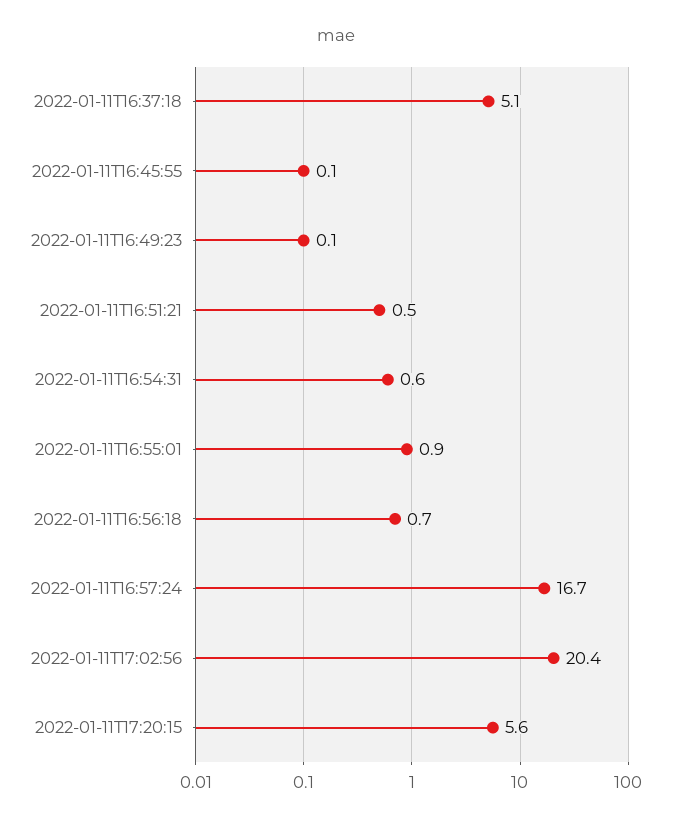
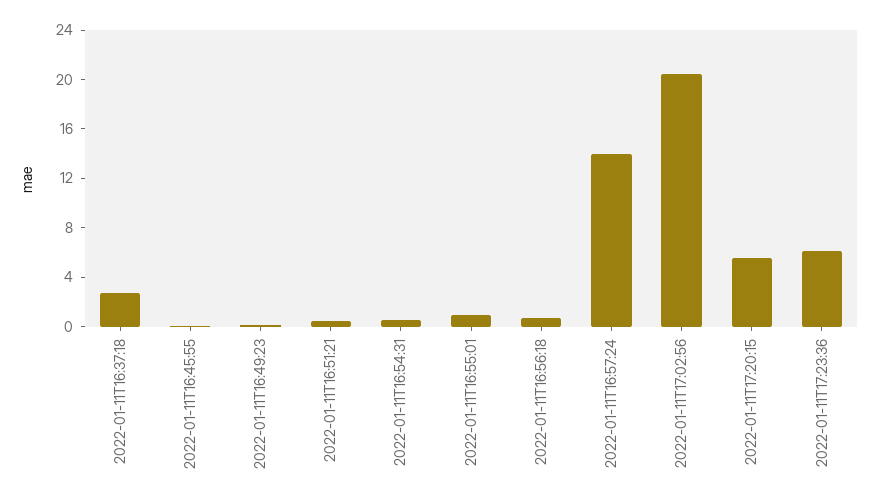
2022-01-11T16:37:18: 5.1 -> 3
2022-01-11T16:57:24: 16.7 -> 14
2022-01-11T17:23:36: none -> 6

